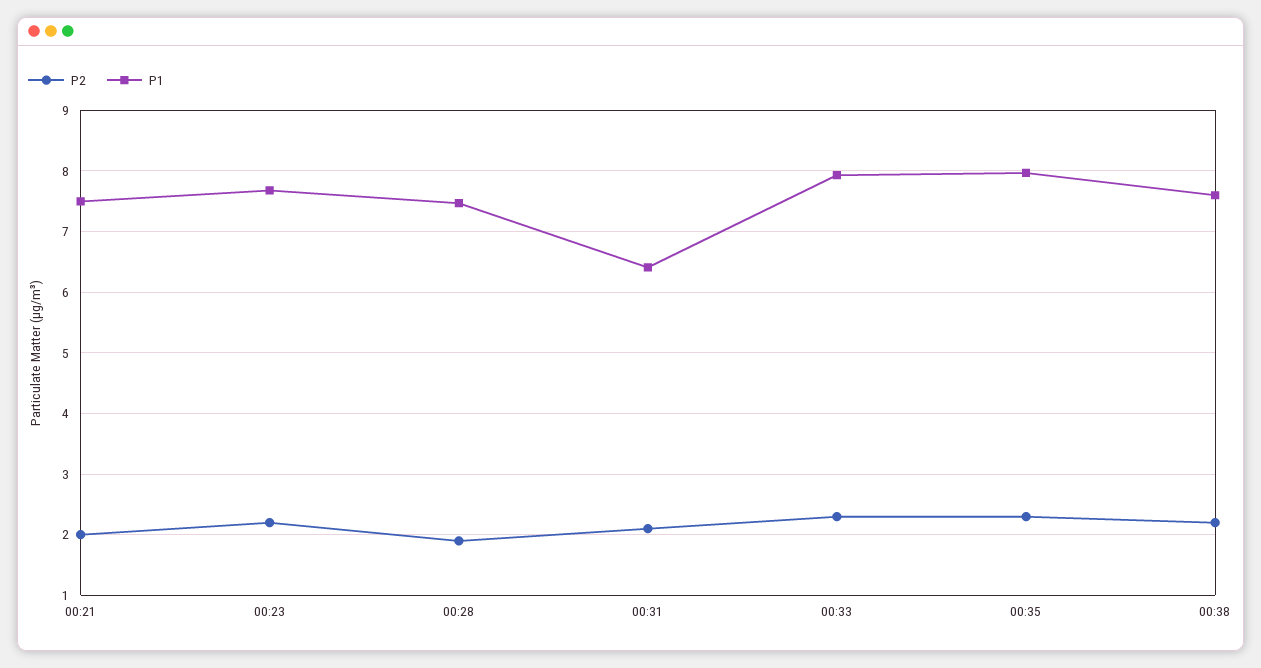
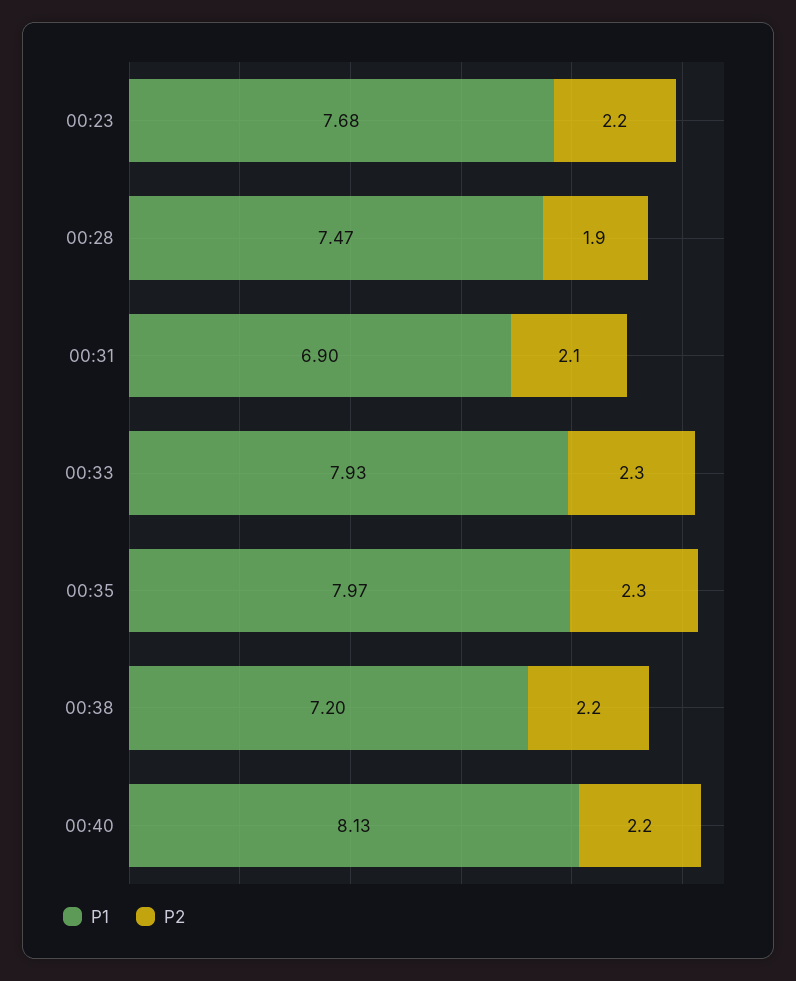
P2, 00:21: 2 -> none
P1, 00:21: 7.5 -> none
P1, 00:31: 6.4 -> 6.9
P1, 00:38: 7.6 -> 7.2
P1, 00:40: none -> 8.13
P2, 00:40: none -> 2.2

